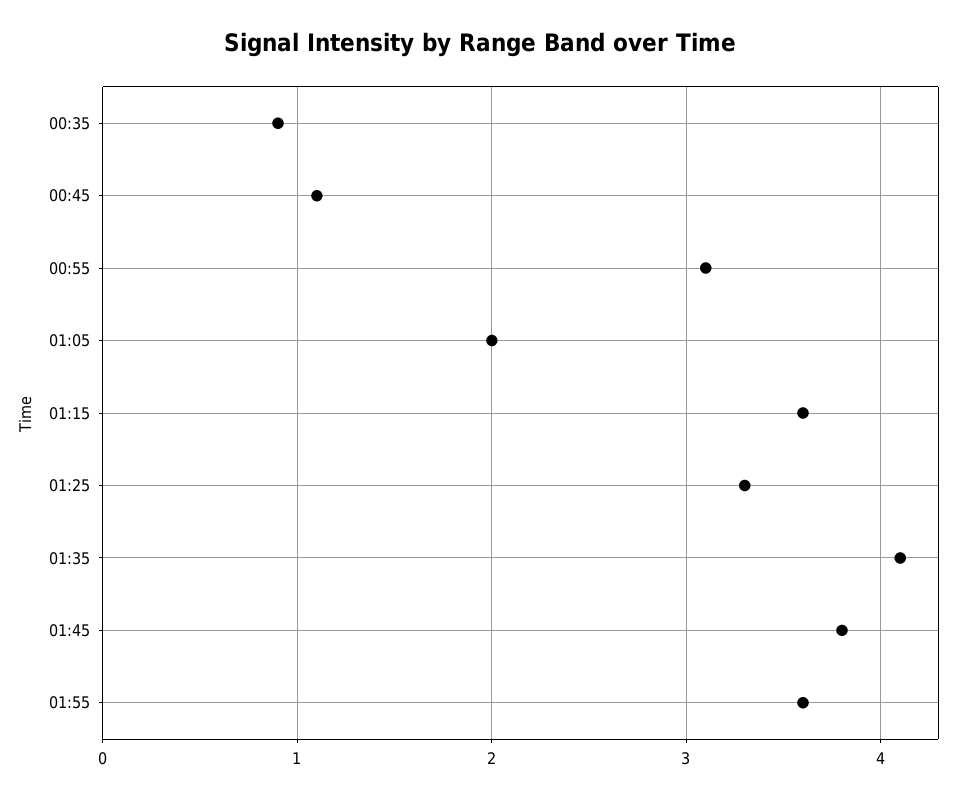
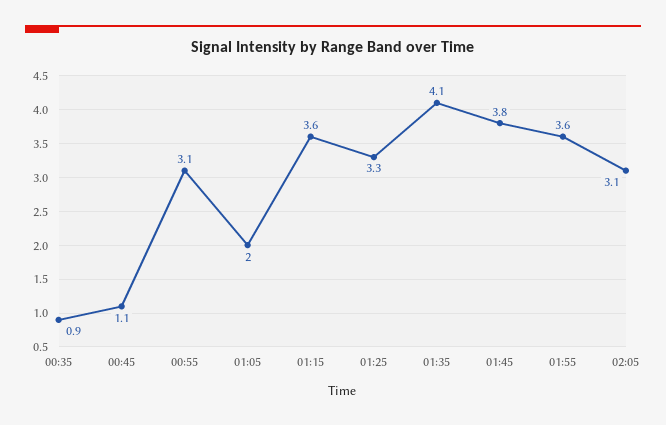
02:05: none -> 3.1

